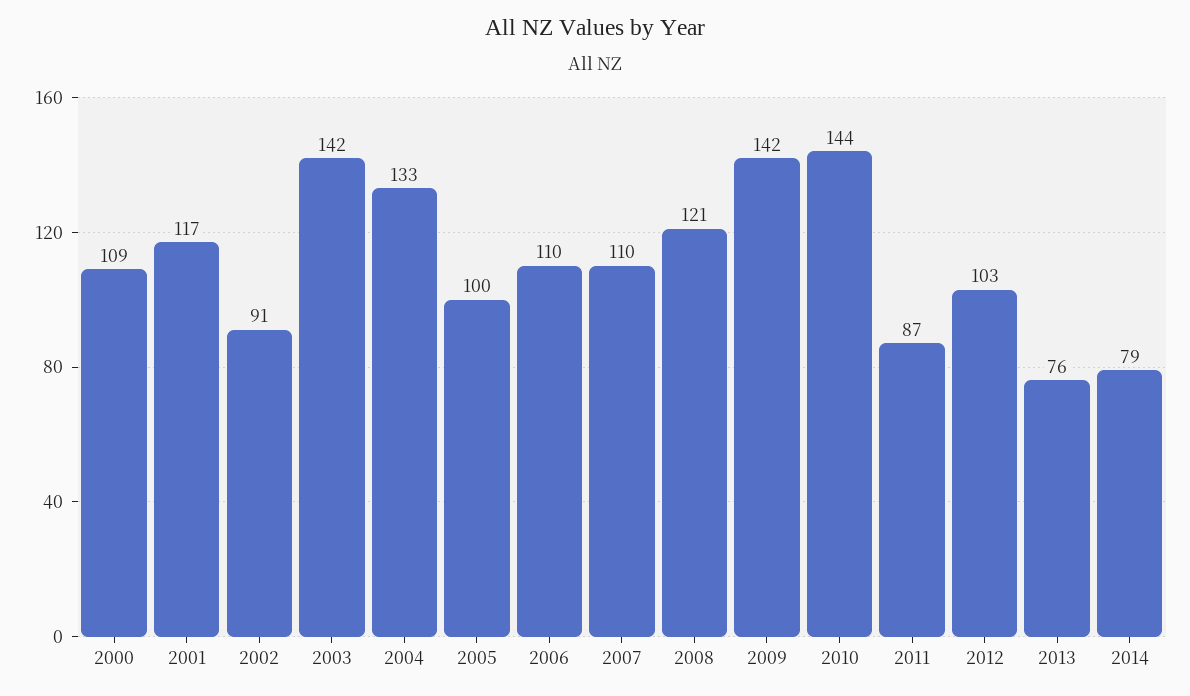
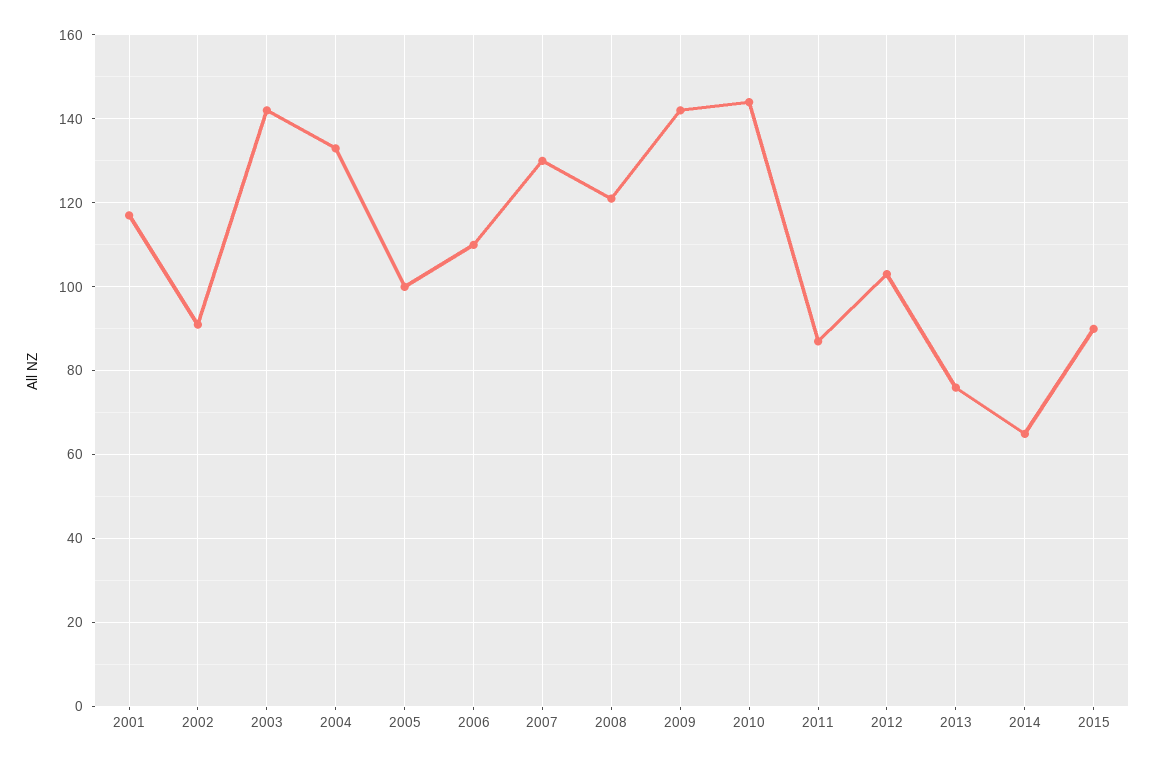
2000: 109 -> none
2007: 110 -> 130
2014: 79 -> 65
2015: none -> 90

